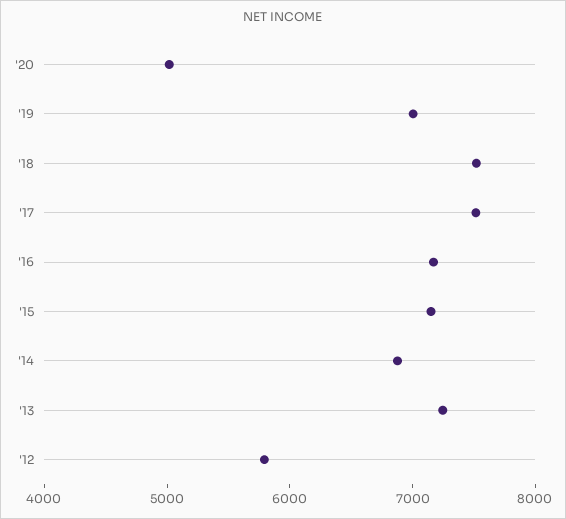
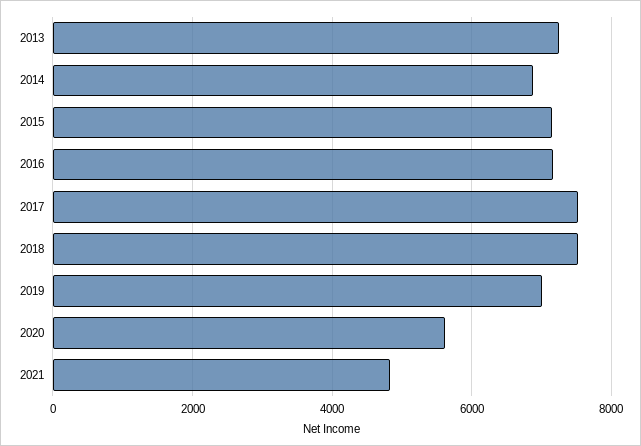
'20: 5000 -> 5600
'12: 5800 -> none
2021: none -> 4800

